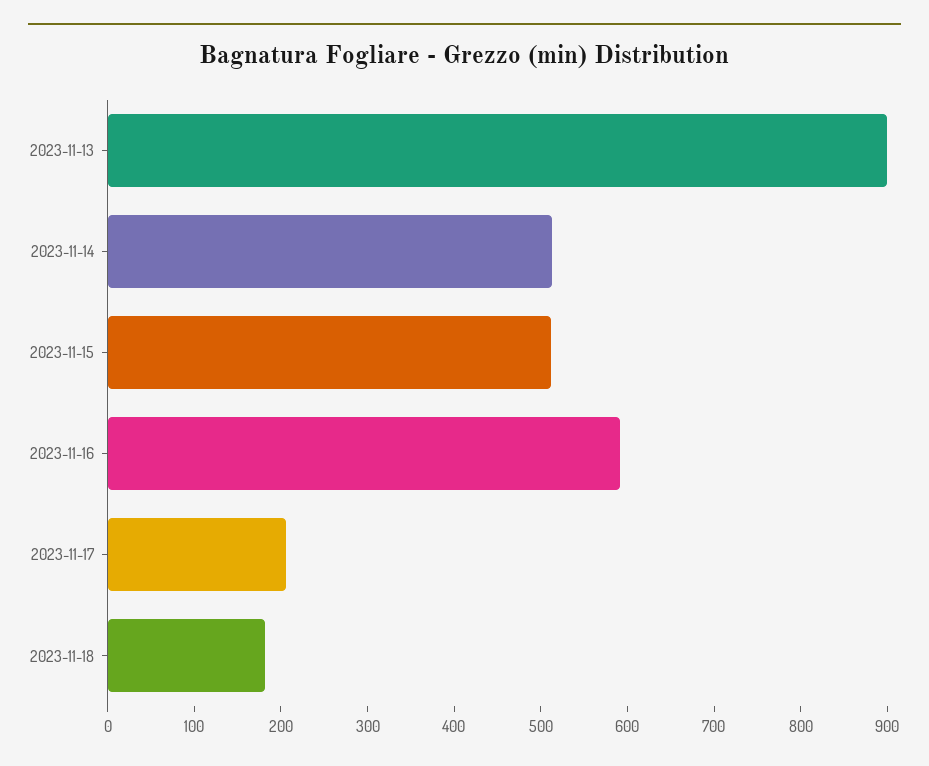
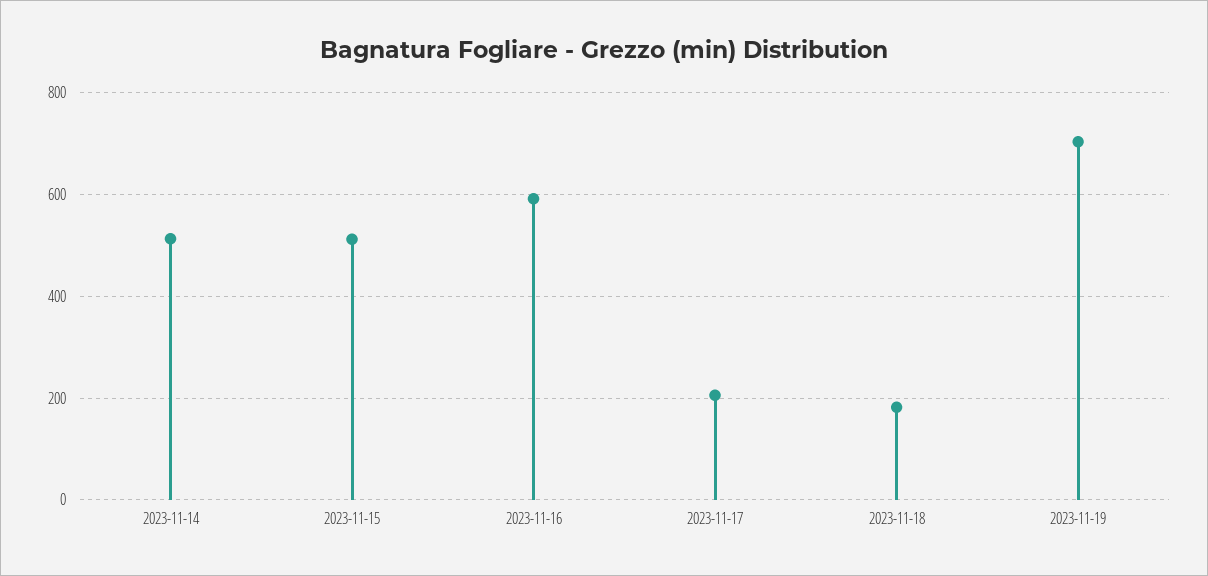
2023-11-13: 900 -> none
2023-11-19: none -> 700

